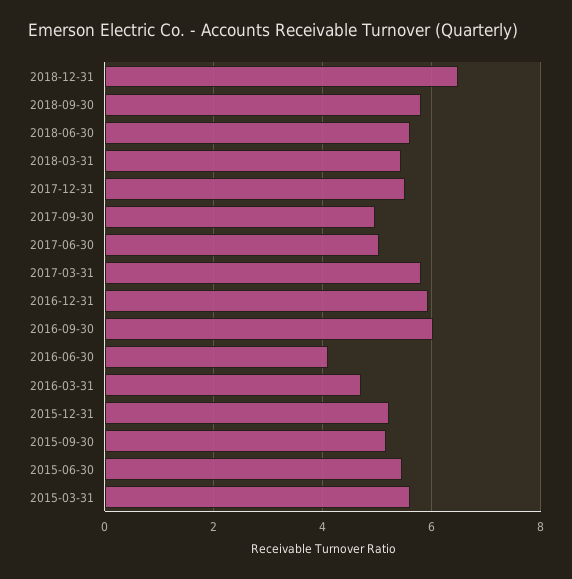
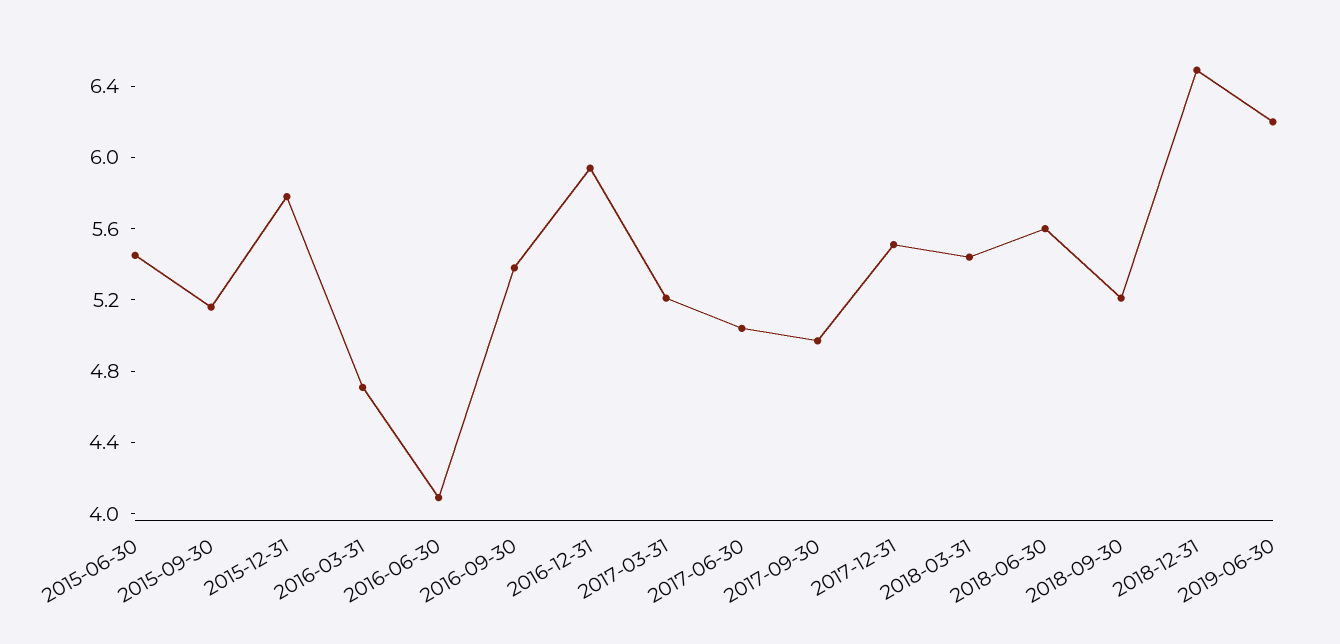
2018-09-30: 5.8 -> 5.2
2017-03-31: 5.8 -> 5.2
2016-09-30: 6 -> 5.4
2015-12-31: 5.2 -> 5.8
2015-03-31: 5.6 -> none
2019-06-30: none -> 6.2

